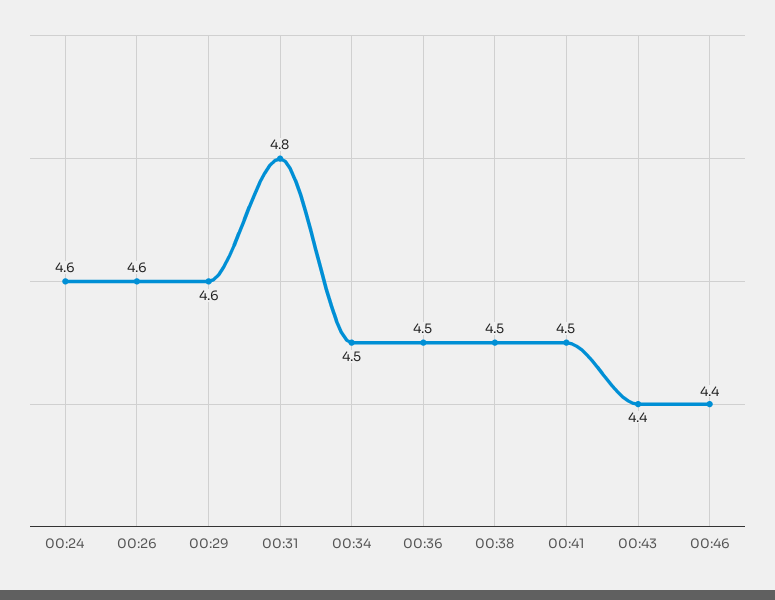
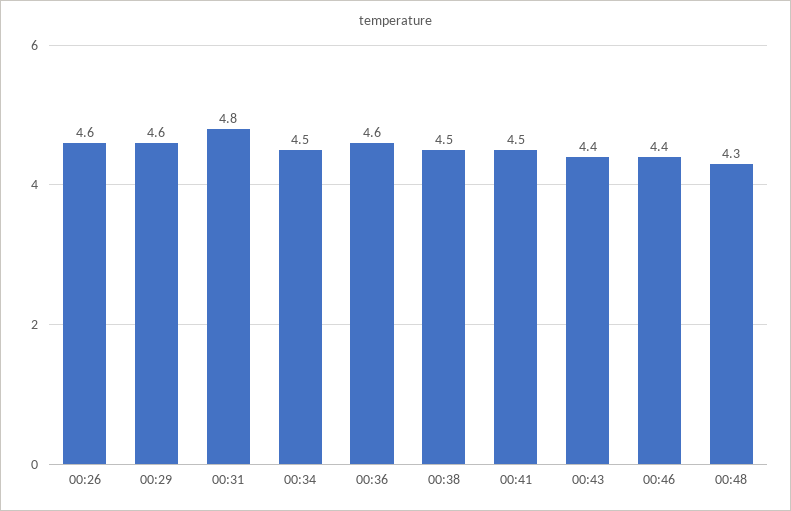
00:24: 4.6 -> none
00:36: 4.5 -> 4.6
00:48: none -> 4.3

